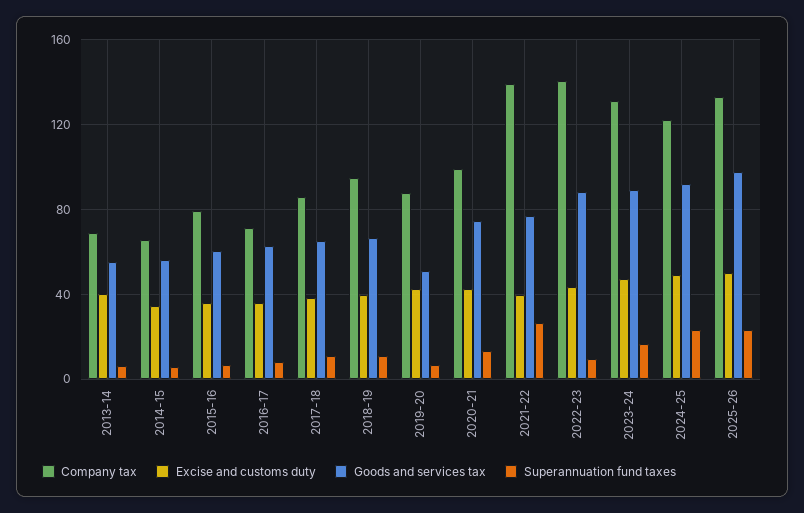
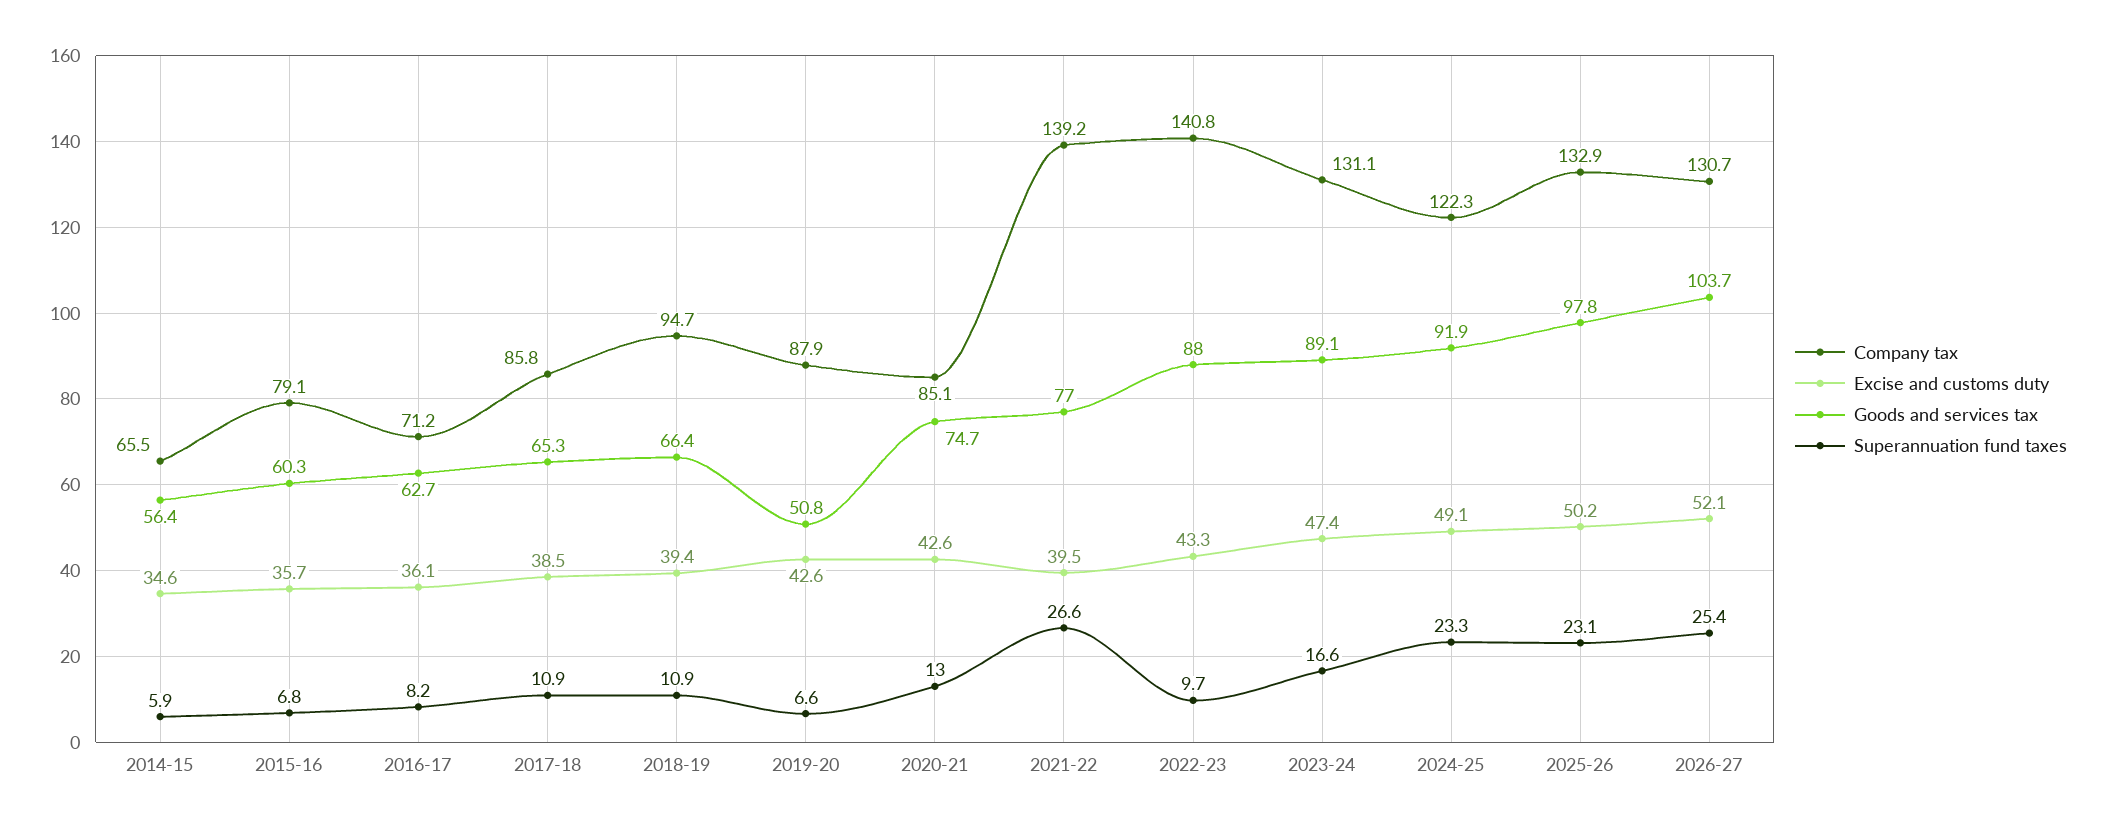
Company tax, 2013-14: 70 -> none
Excise and customs duty, 2013-14: 40 -> none
Goods and services tax, 2013-14: 55 -> none
Superannuation fund taxes, 2013-14: 5 -> none
Company tax, 2020-21: 100 -> 85.1
Company tax, 2026-27: none -> 130.7
Excise and customs duty, 2026-27: none -> 52.1
Goods and services tax, 2026-27: none -> 103.7
Superannuation fund taxes, 2026-27: none -> 25.4

